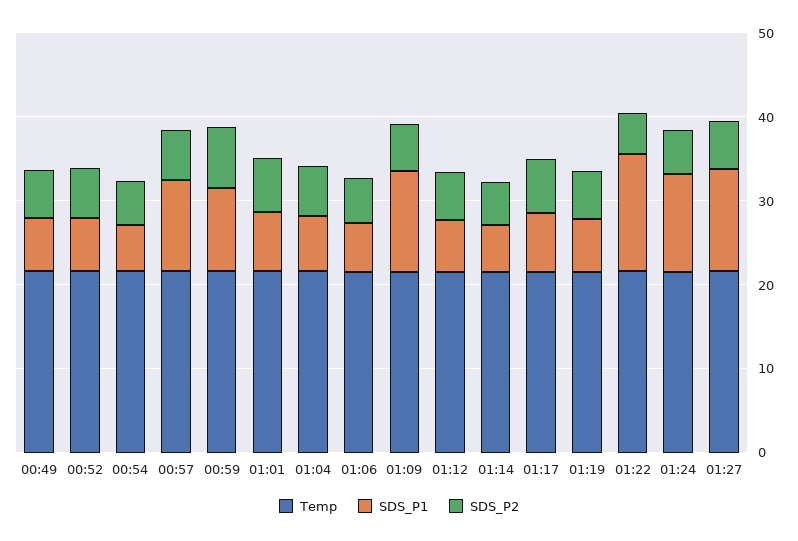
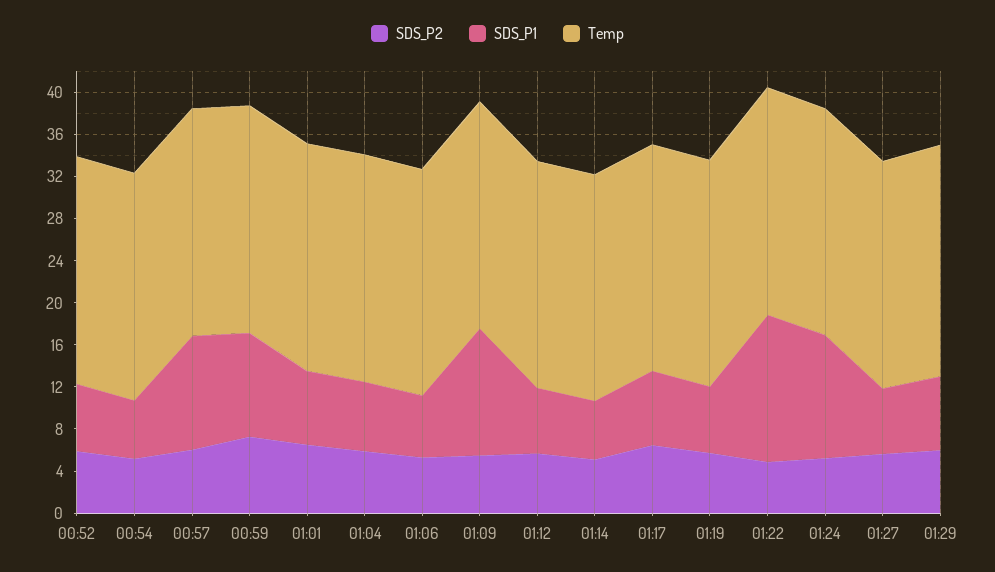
Temp, 00:49: 22 -> none
SDS_P1, 00:49: 6 -> none
SDS_P2, 00:49: 6 -> none
SDS_P1, 01:27: 12 -> 6
SDS_P2, 01:29: none -> 6
SDS_P1, 01:29: none -> 7
Temp, 01:29: none -> 22

